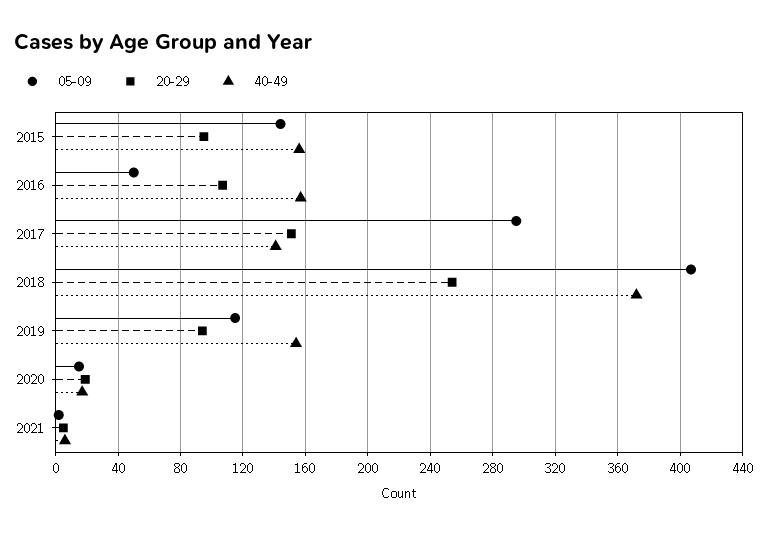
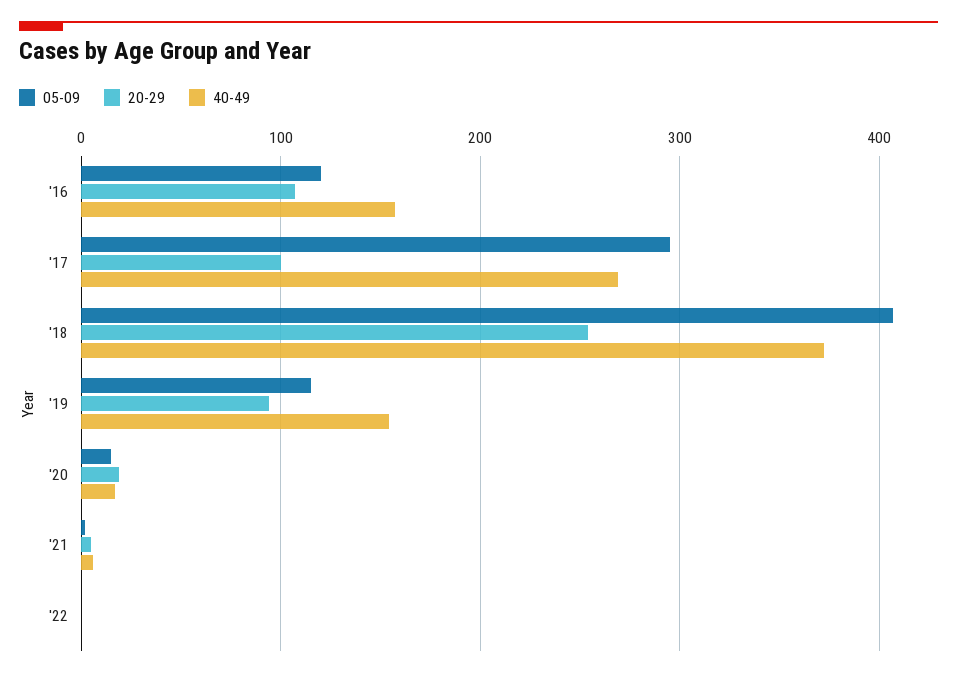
05-09, 2015: 145 -> none
20-29, 2015: 95 -> none
40-49, 2015: 155 -> none
05-09, 2016: 50 -> 120
20-29, 2017: 150 -> 100
40-49, 2017: 140 -> 270
05-09, '22: none -> 0
20-29, '22: none -> 0
40-49, '22: none -> 0

